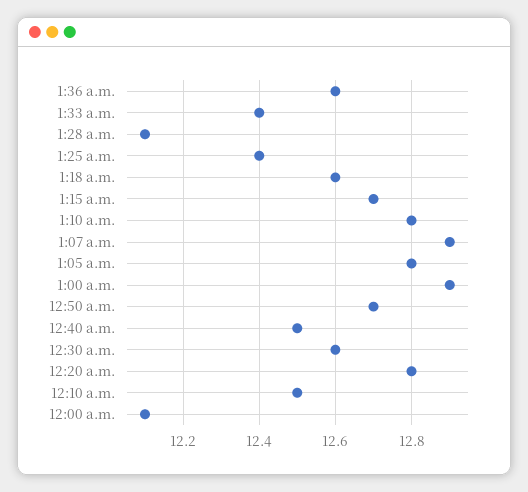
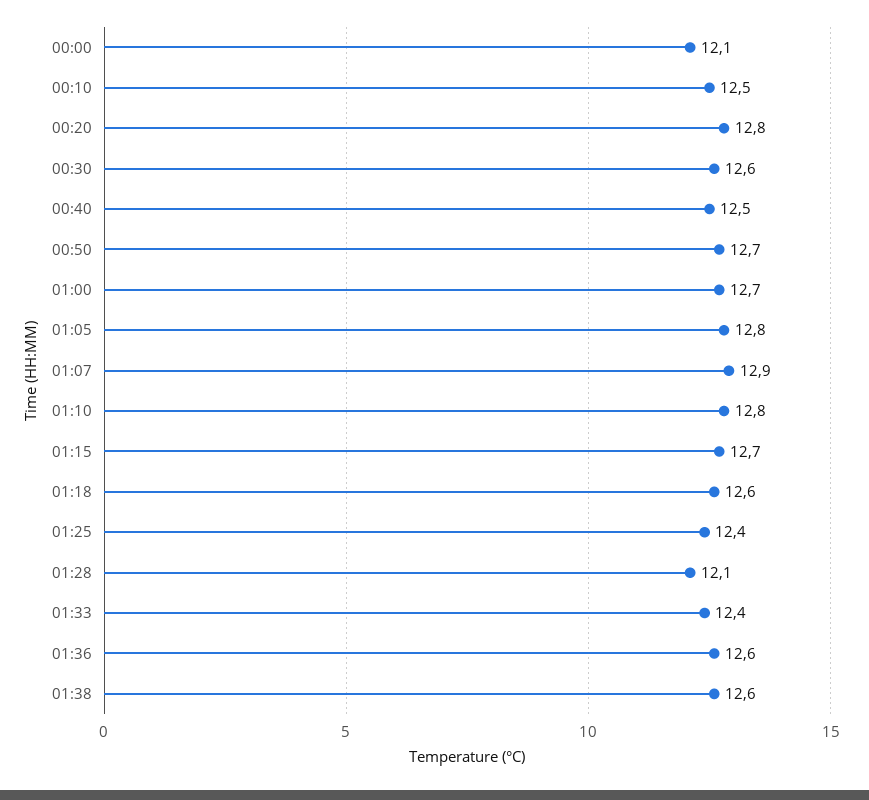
1:00 a.m.: 12.9 -> 12.7
01:38: none -> 12.6

